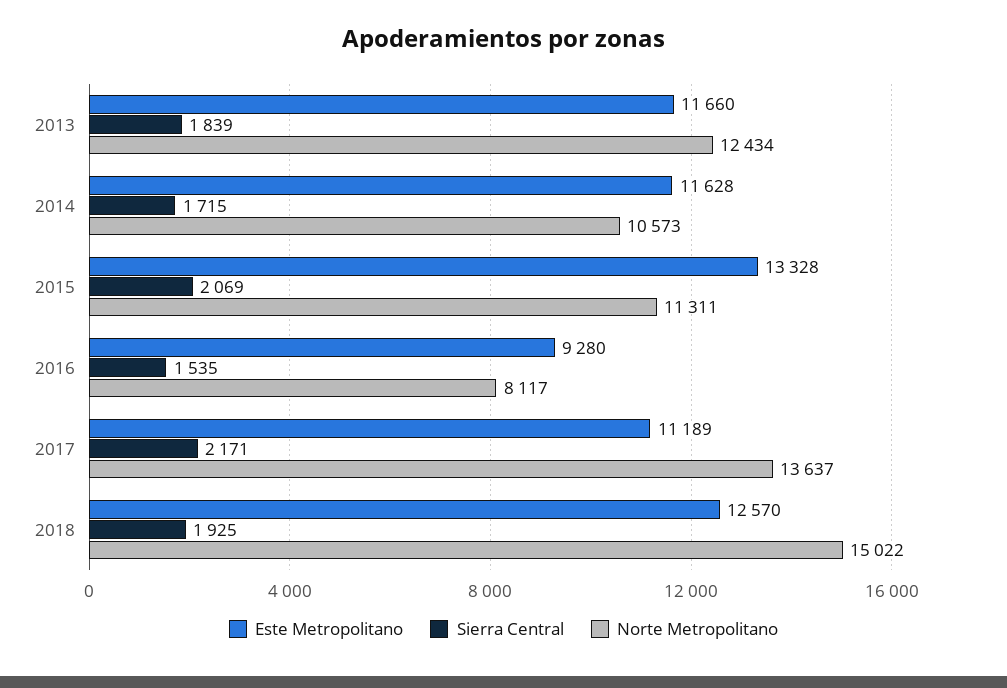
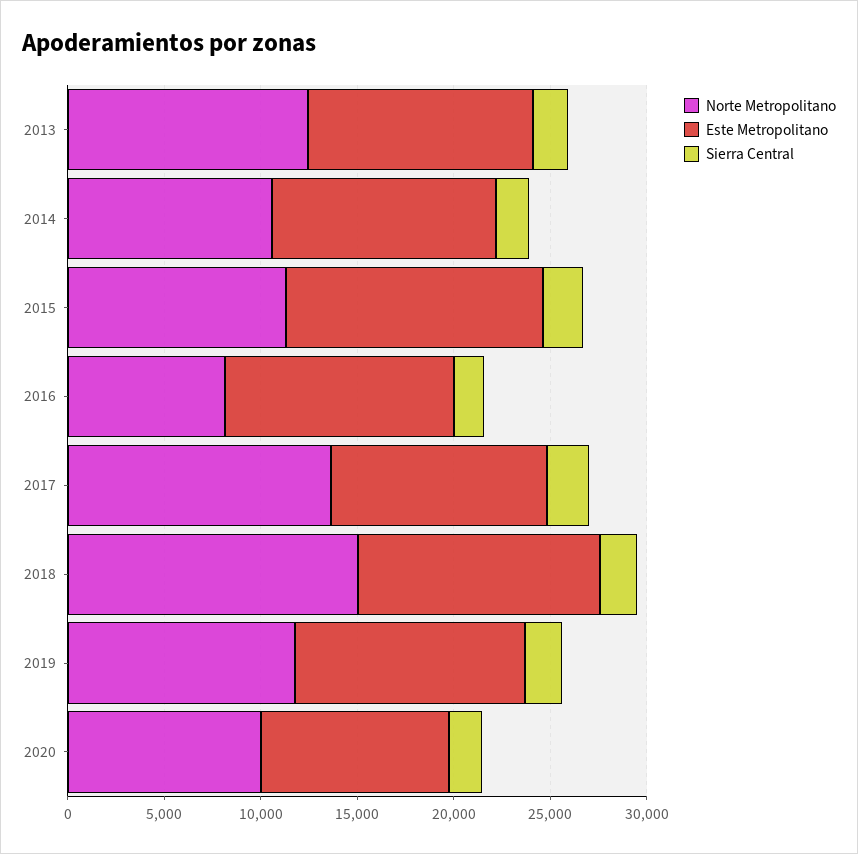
Este Metropolitano, 2016: 9280 -> 12000
Norte Metropolitano, 2019: none -> 12000
Este Metropolitano, 2019: none -> 12000
Sierra Central, 2019: none -> 2000
Norte Metropolitano, 2020: none -> 10000
Este Metropolitano, 2020: none -> 10000
Sierra Central, 2020: none -> 2000

